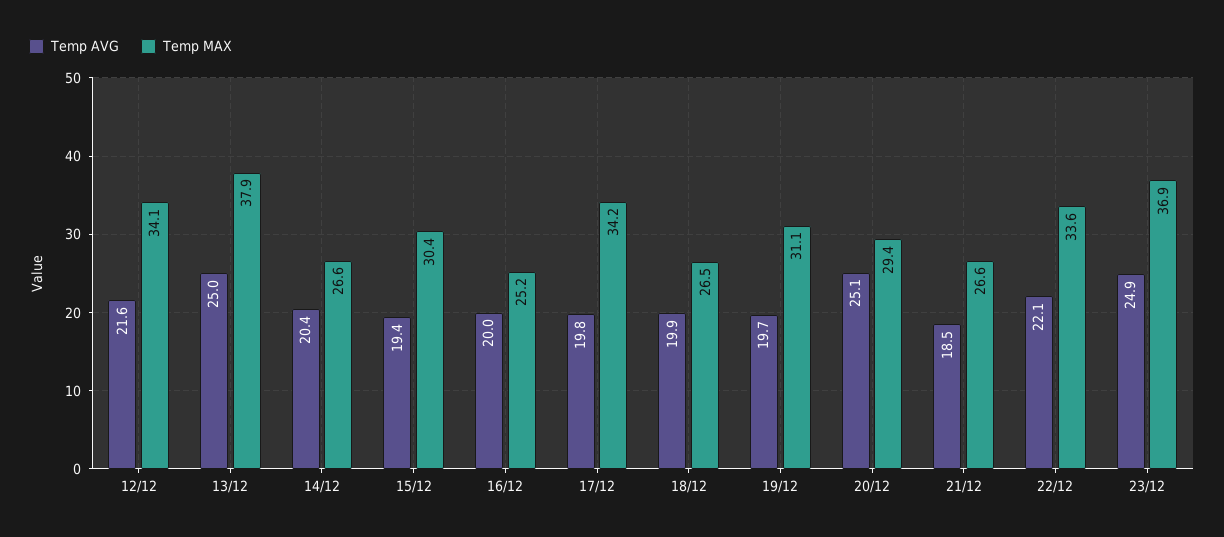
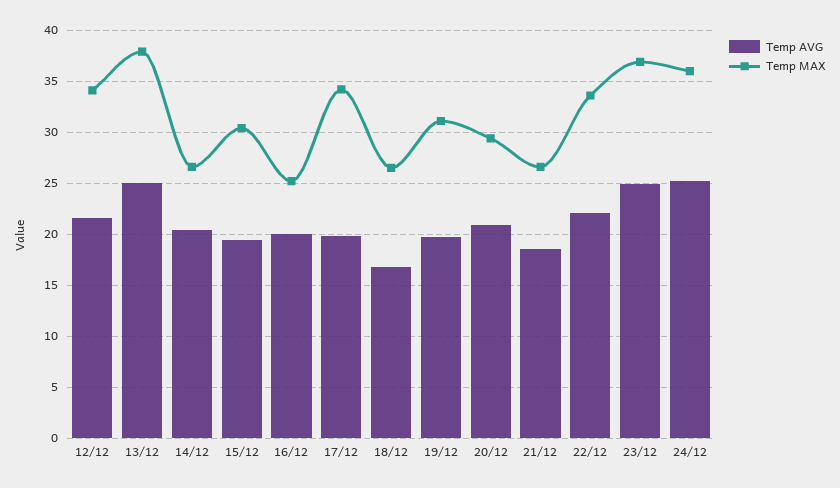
Temp AVG, 18/12: 19.9 -> 17
Temp AVG, 20/12: 25.1 -> 21
Temp AVG, 24/12: none -> 25
Temp MAX, 24/12: none -> 36

